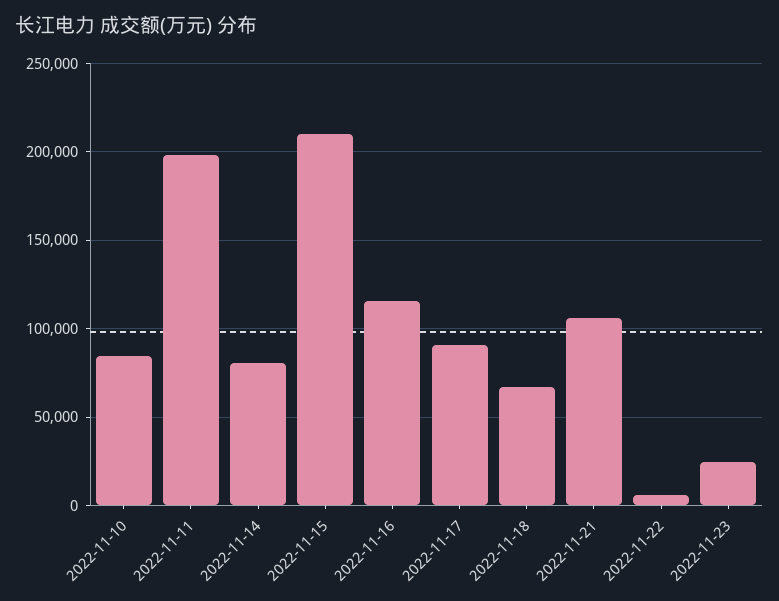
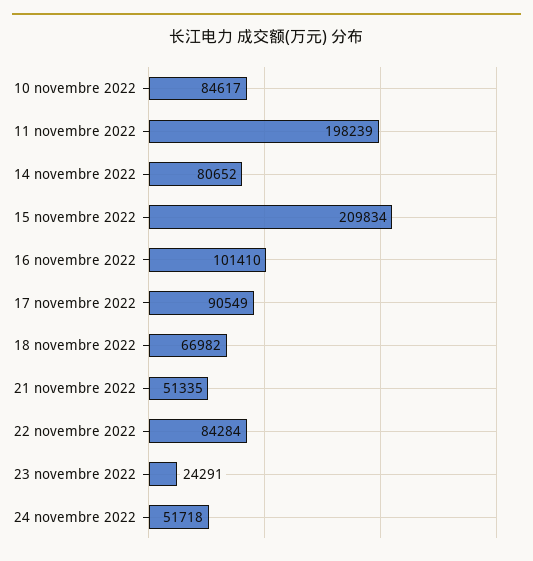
2022-11-16: 115000 -> 101410
2022-11-21: 105000 -> 51335
2022-11-22: 5000 -> 84284
24 novembre 2022: none -> 51718

